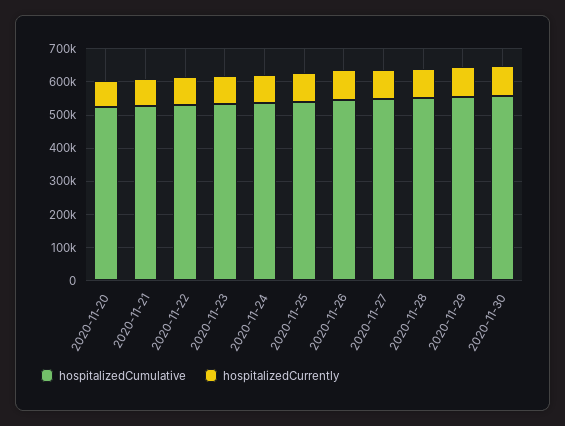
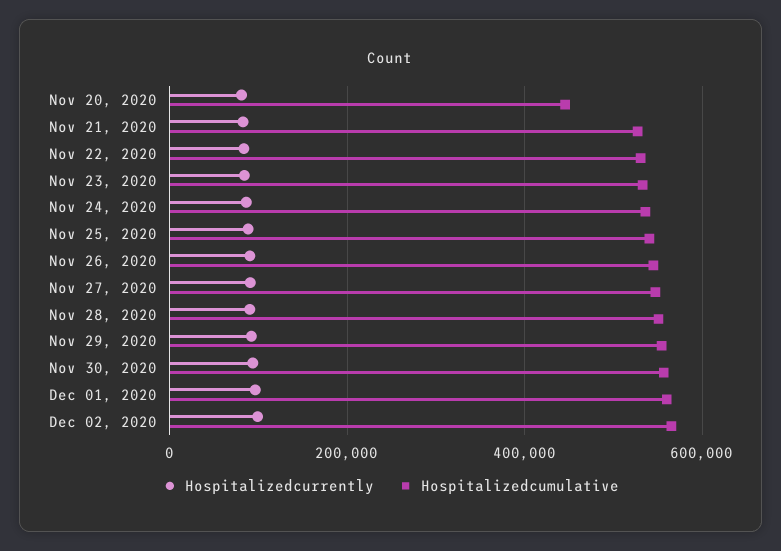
hospitalizedCumulative, 2020-11-20: 525000 -> 440000
hospitalizedCurrently, Dec 01, 2020: none -> 100000
hospitalizedCumulative, Dec 01, 2020: none -> 560000
hospitalizedCurrently, Dec 02, 2020: none -> 100000
hospitalizedCumulative, Dec 02, 2020: none -> 560000

